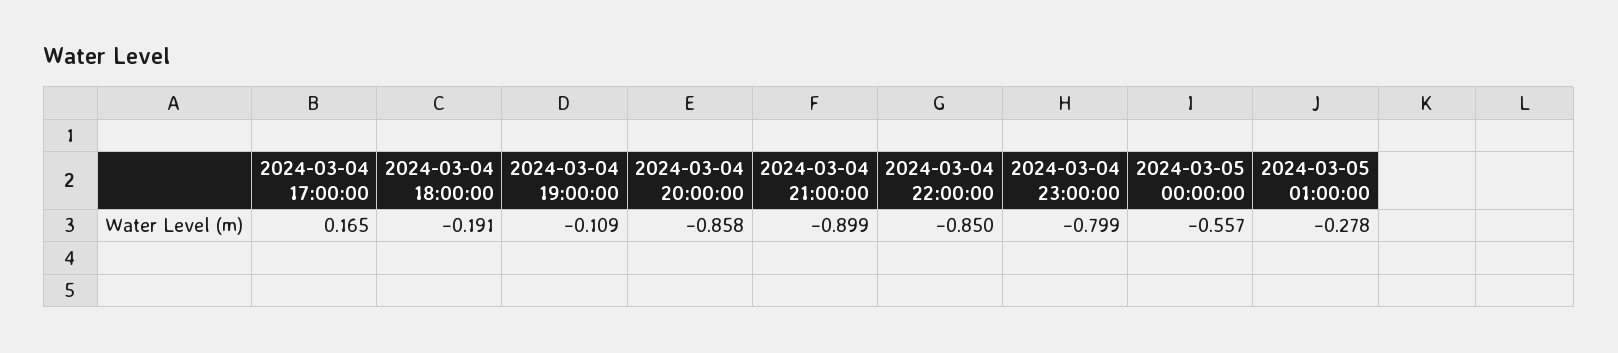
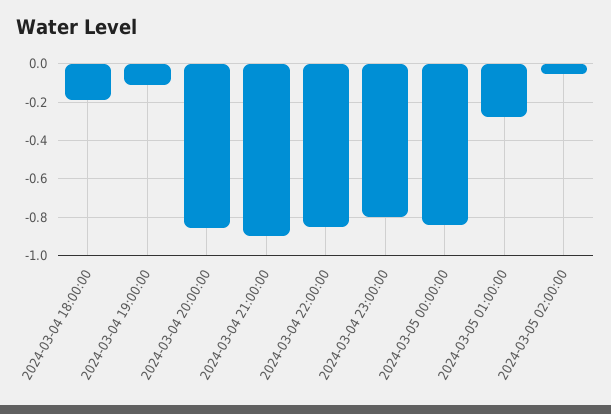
2024-03-04 17:00:00: 0.165 -> none
2024-03-05 00:00:00: -0.557 -> -0.85
2024-03-05 02:00:00: none -> -0.05

